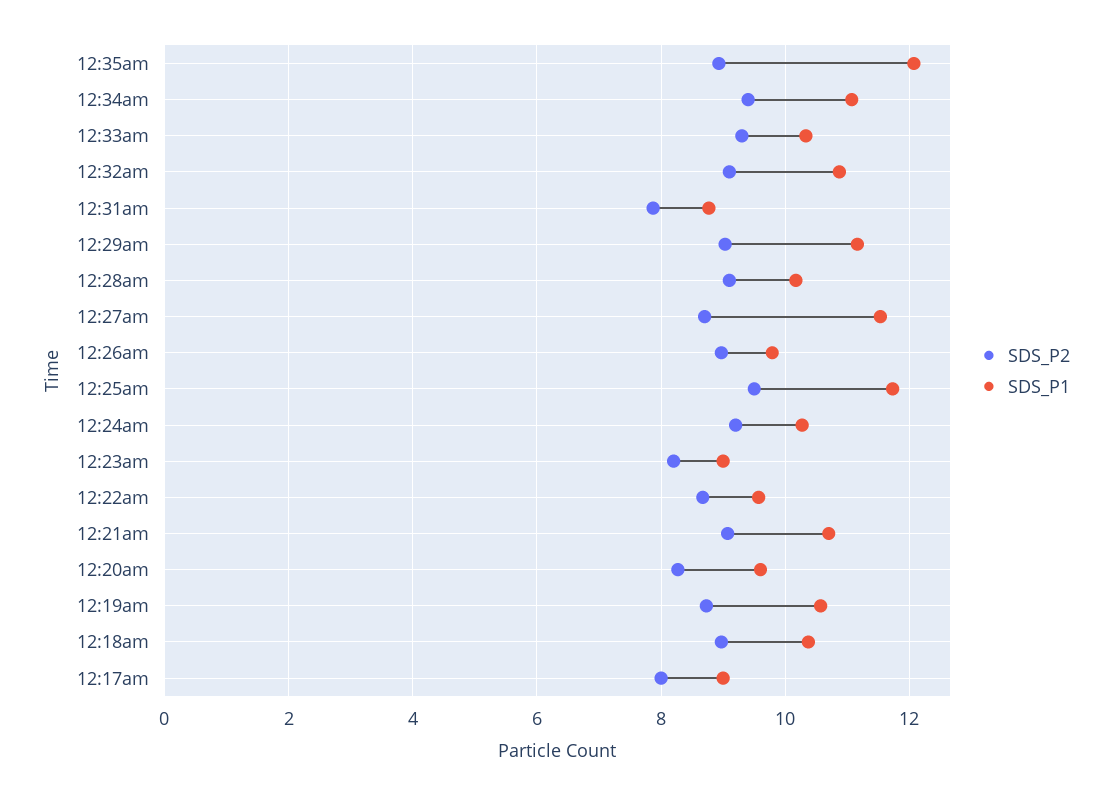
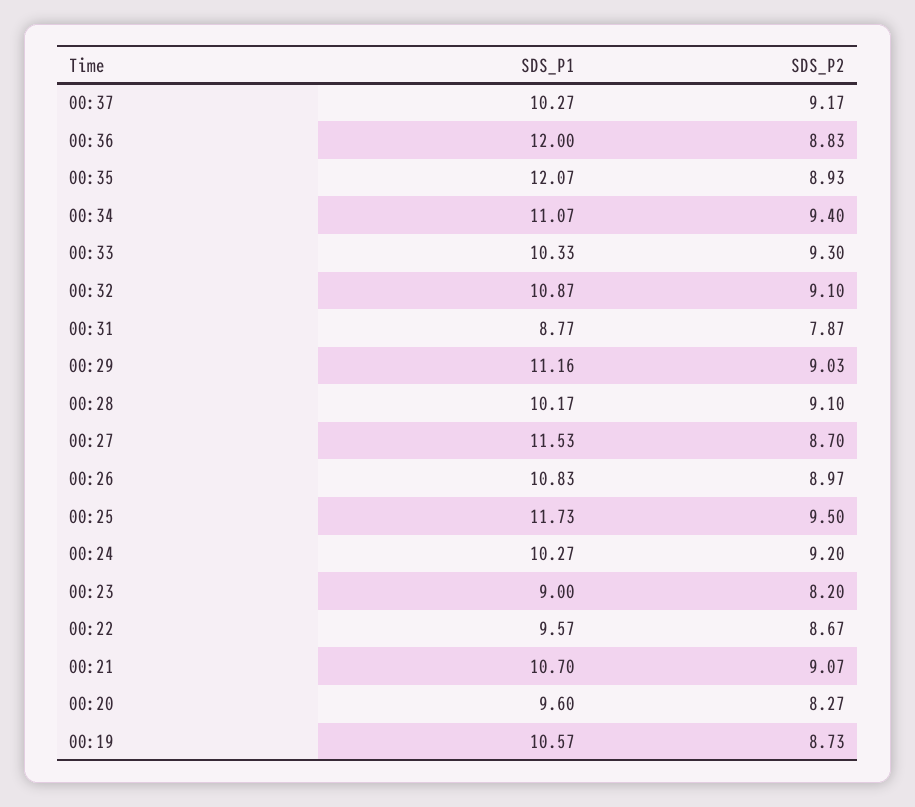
SDS_P1, 12:26am: 9.8 -> 10.83
SDS_P2, 12:18am: 9 -> none
SDS_P1, 12:18am: 10.4 -> none
SDS_P2, 12:17am: 8 -> none
SDS_P1, 12:17am: 9 -> none
SDS_P1, 00:37: none -> 10.27
SDS_P2, 00:37: none -> 9.17
SDS_P1, 00:36: none -> 12
SDS_P2, 00:36: none -> 8.83

